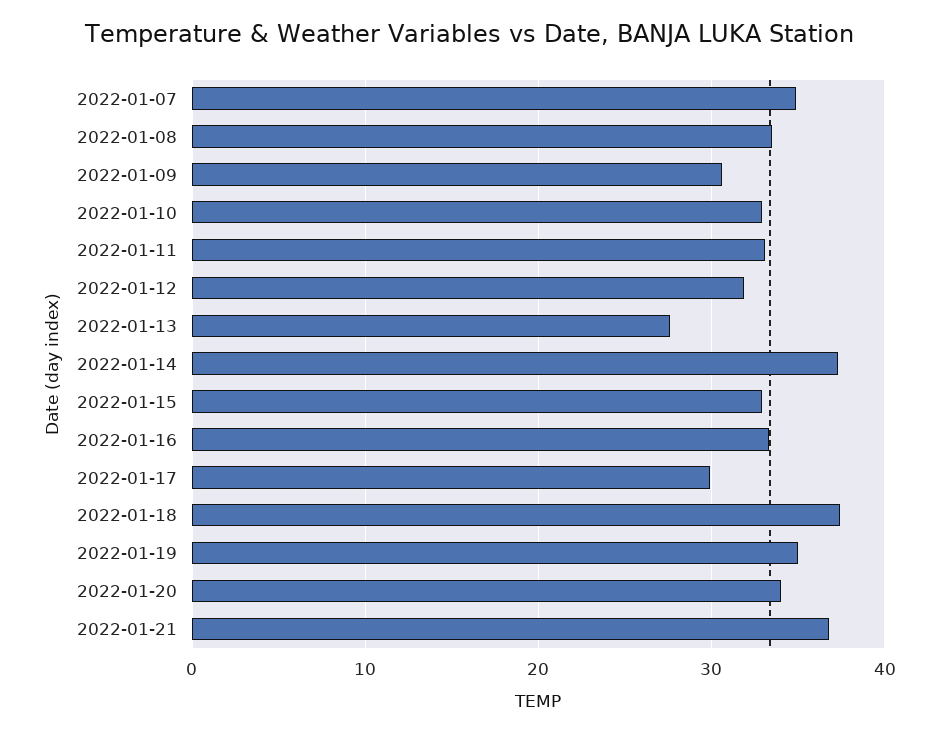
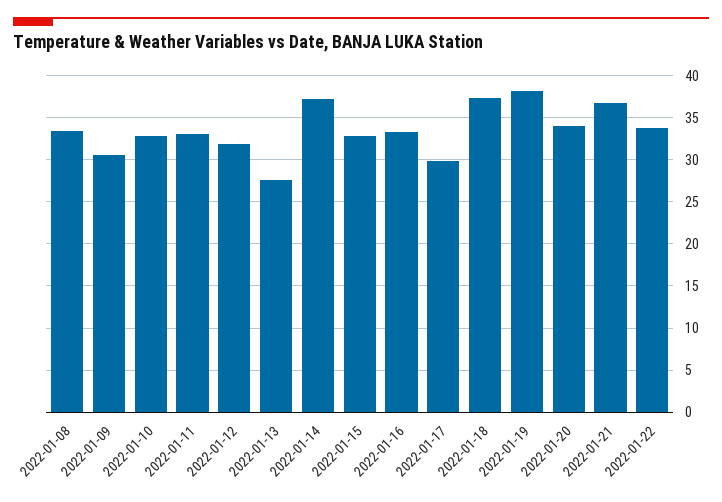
2022-01-07: 35 -> none
2022-01-19: 35 -> 38
2022-01-22: none -> 34

